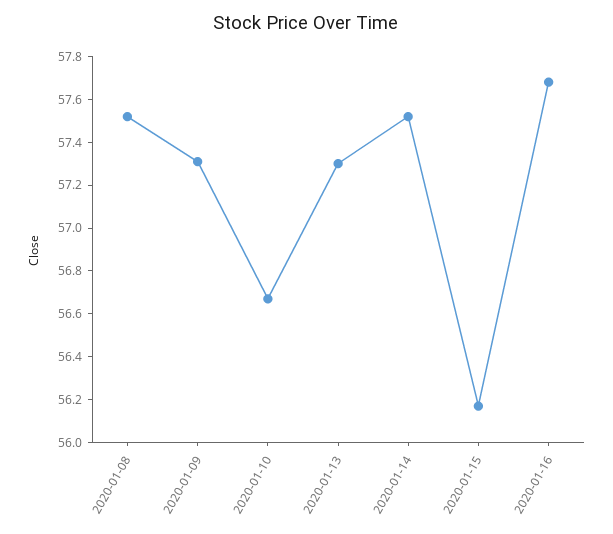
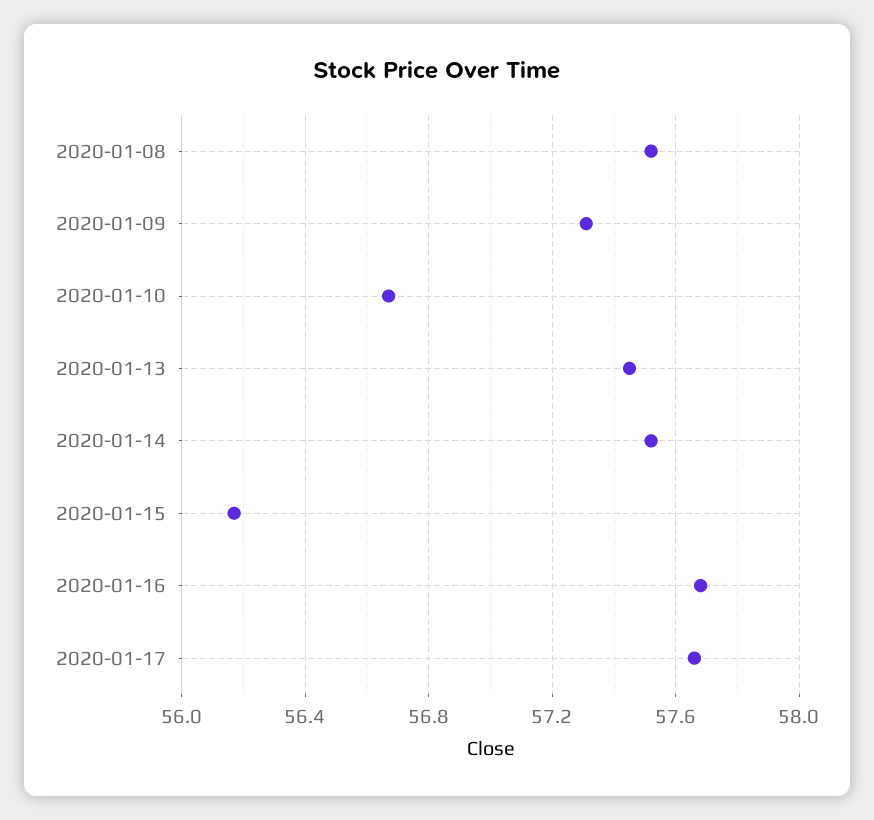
2020-01-13: 57.3 -> 57.45
2020-01-17: none -> 57.65

